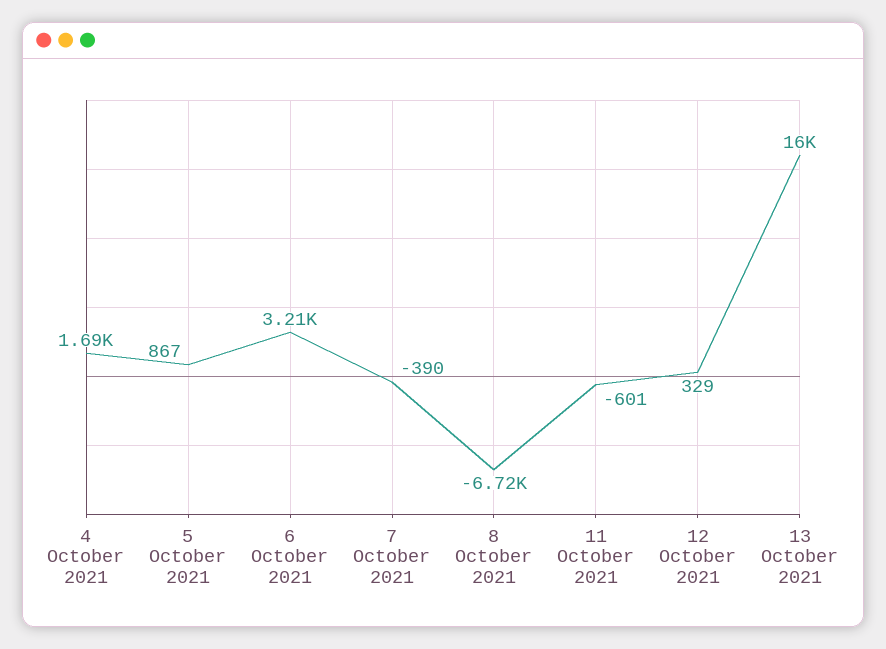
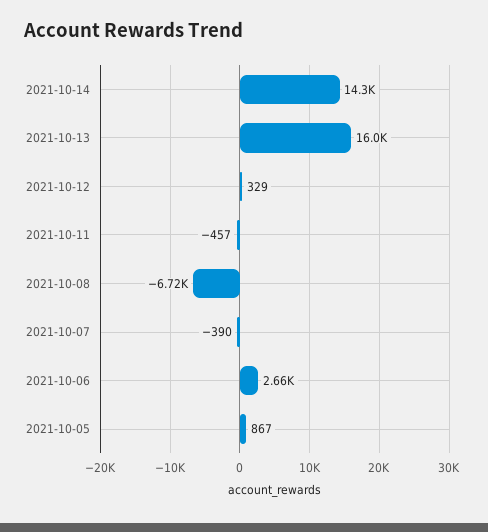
4 October 2021: 1690 -> none
6 October 2021: 3210 -> 2660
11 October 2021: -601 -> -457
2021-10-14: none -> 14300

